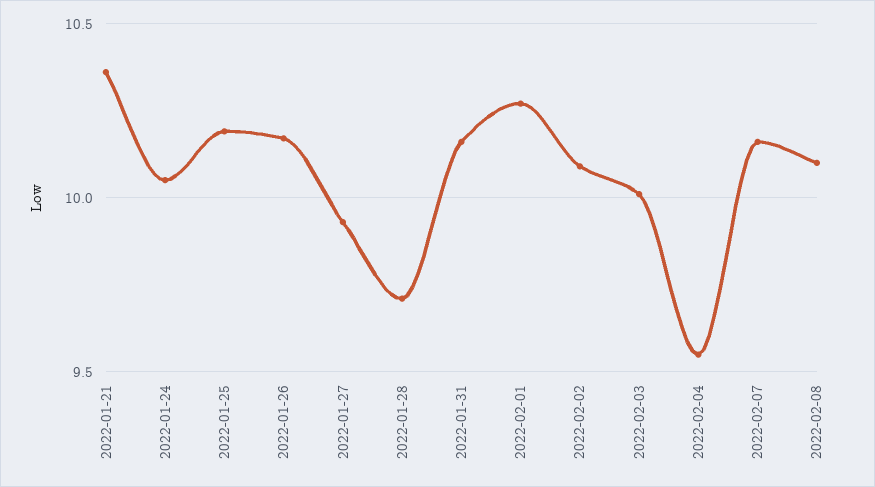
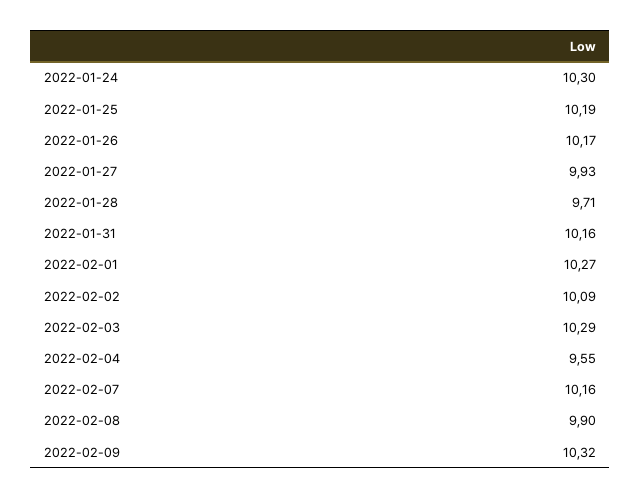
2022-01-21: 10.35 -> none
2022-01-24: 10.05 -> 10.3
2022-02-03: 10 -> 10.29
2022-02-08: 10.1 -> 9.9
2022-02-09: none -> 10.32

